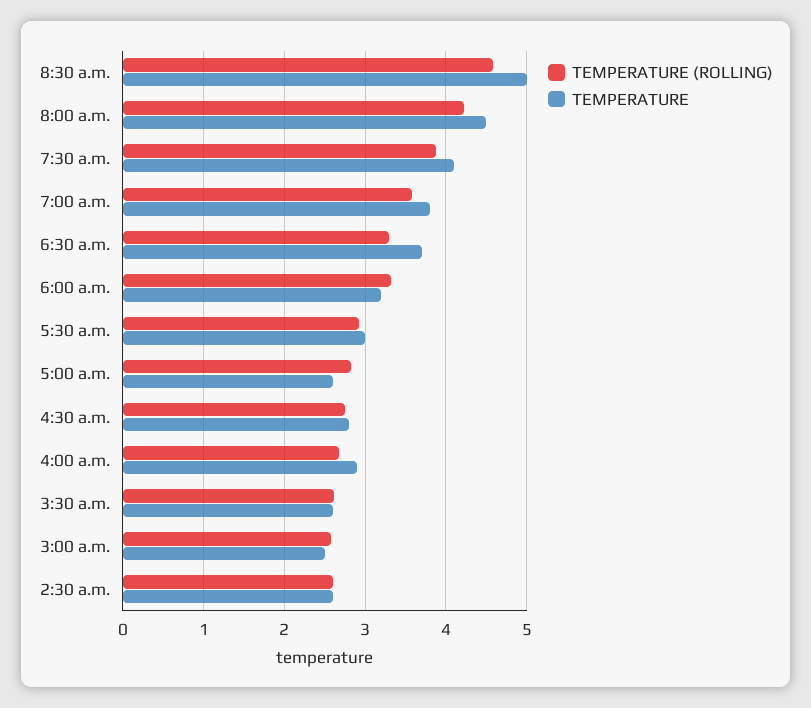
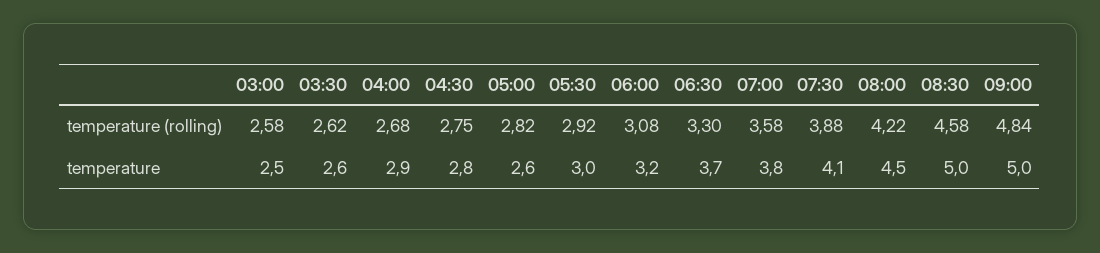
TEMPERATURE (ROLLING), 6:00 a.m.: 3.3 -> 3.08
TEMPERATURE (ROLLING), 2:30 a.m.: 2.6 -> none
TEMPERATURE, 2:30 a.m.: 2.6 -> none
TEMPERATURE (ROLLING), 09:00: none -> 4.84
TEMPERATURE, 09:00: none -> 5

